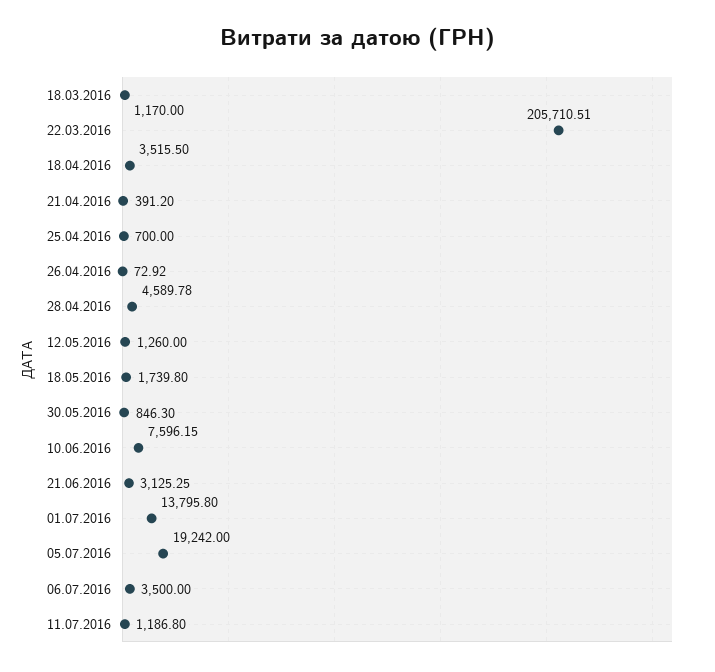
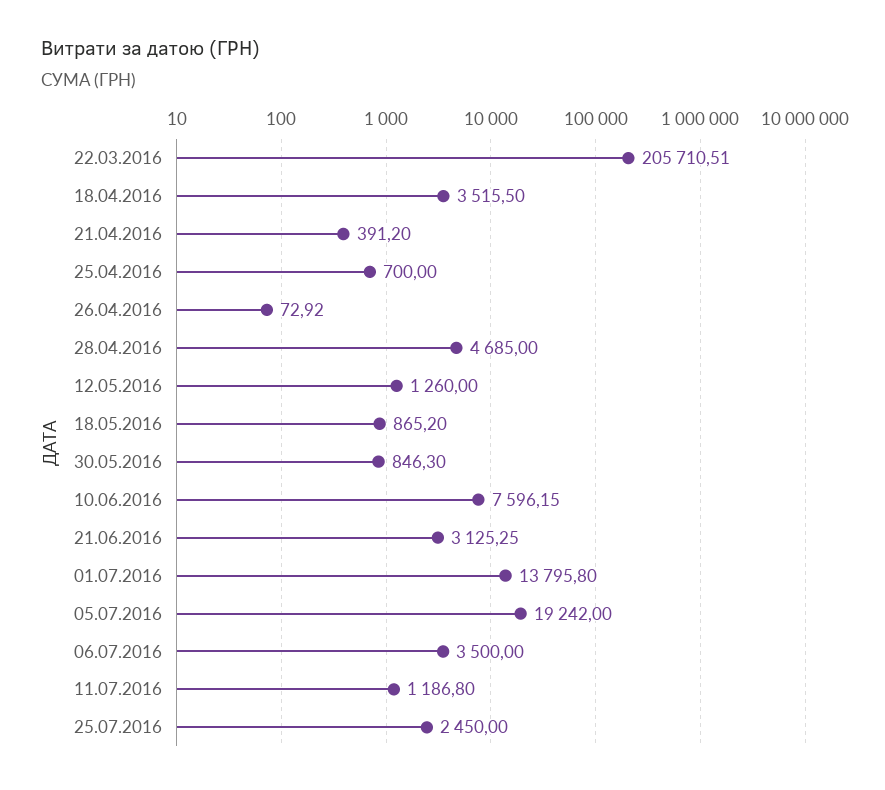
18.03.2016: 1170 -> none
28.04.2016: 4589.78 -> 4685
18.05.2016: 1739.8 -> 865.2
25.07.2016: none -> 2450

